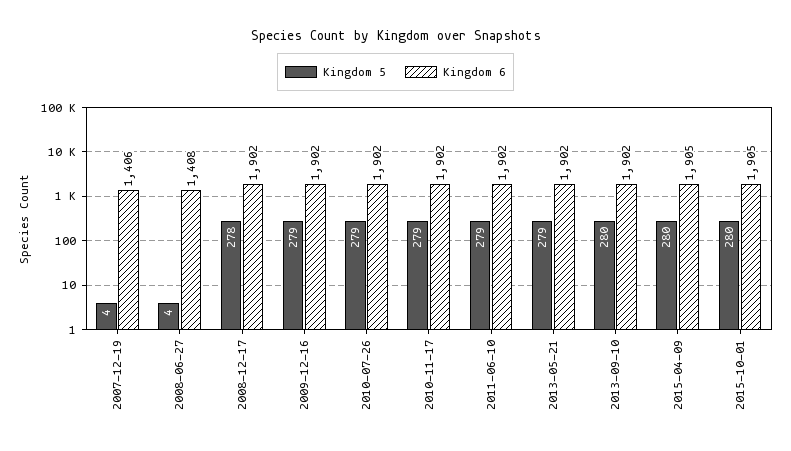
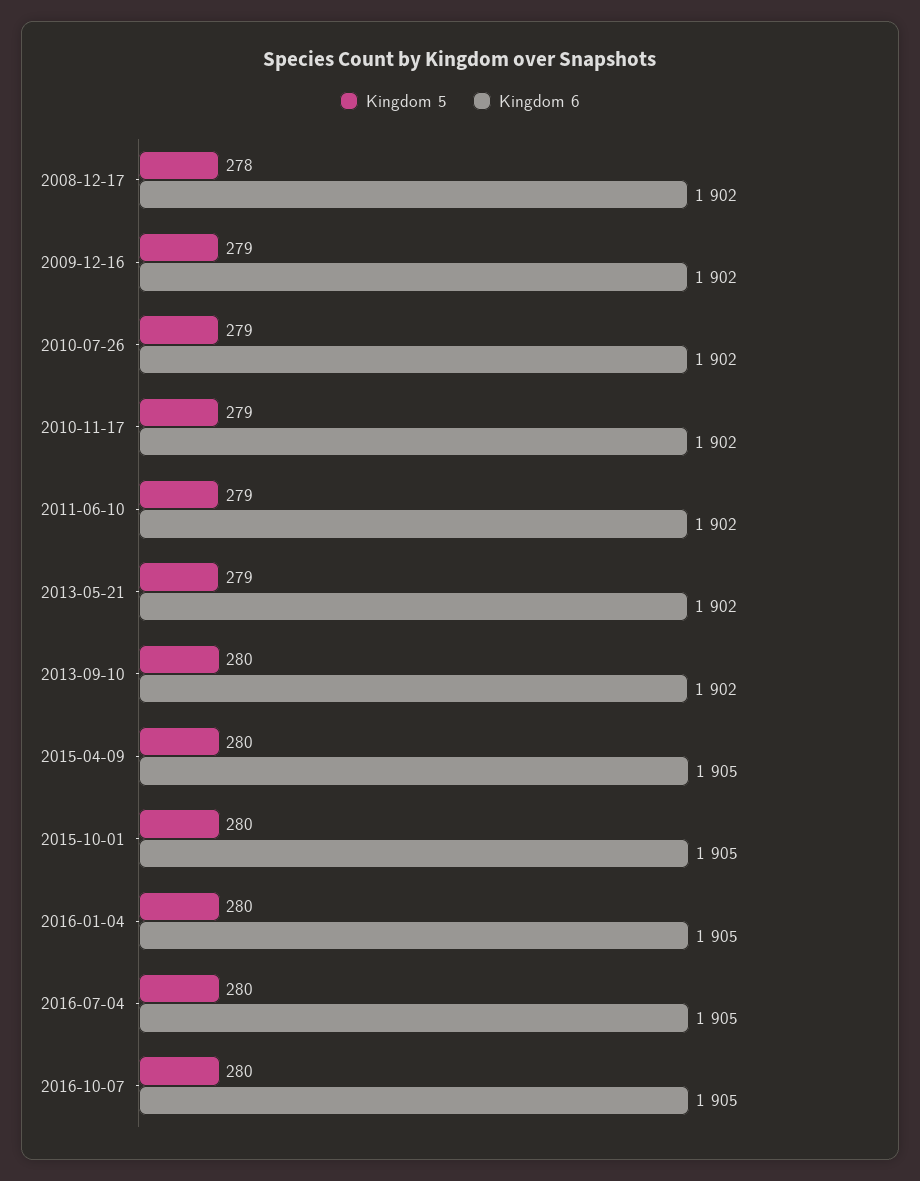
Kingdom 5, 2007-12-19: 4 -> none
Kingdom 6, 2007-12-19: 1406 -> none
Kingdom 5, 2008-06-27: 4 -> none
Kingdom 6, 2008-06-27: 1408 -> none
Kingdom 5, 2016-01-04: none -> 280
Kingdom 6, 2016-01-04: none -> 1905
Kingdom 5, 2016-07-04: none -> 280
Kingdom 6, 2016-07-04: none -> 1905
Kingdom 5, 2016-10-07: none -> 280
Kingdom 6, 2016-10-07: none -> 1905

